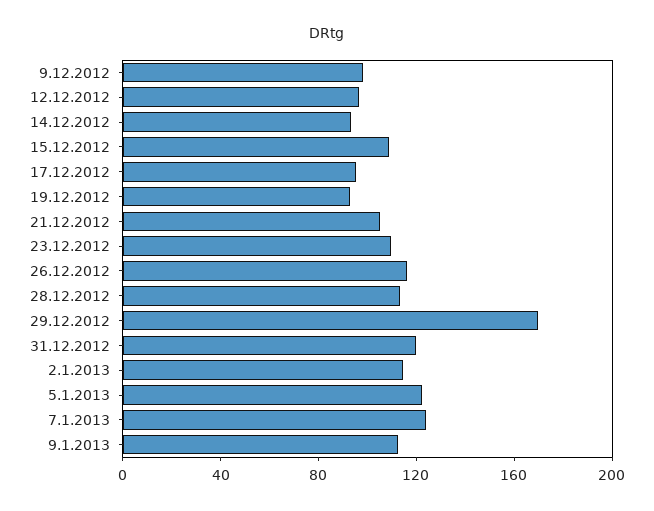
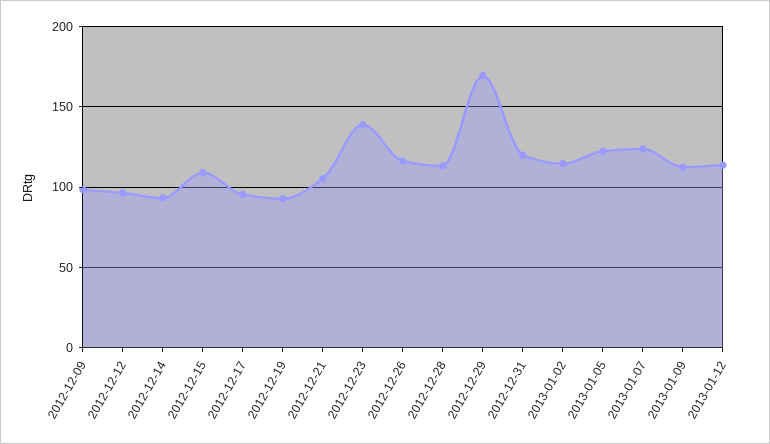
23.12.2012: 110 -> 140
2013-01-12: none -> 115

